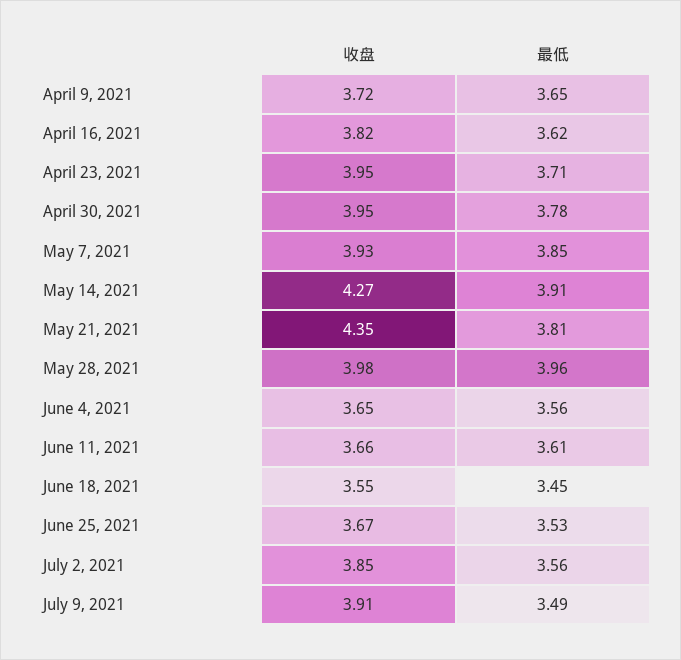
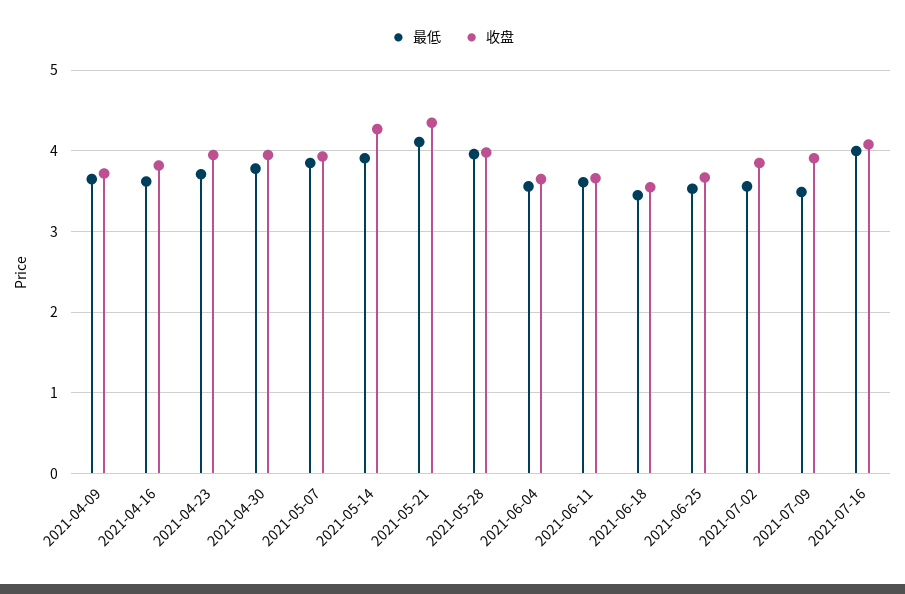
最低, May 21, 2021: 3.81 -> 4.1
最低, 2021-07-16: none -> 4
收盘, 2021-07-16: none -> 4.1

